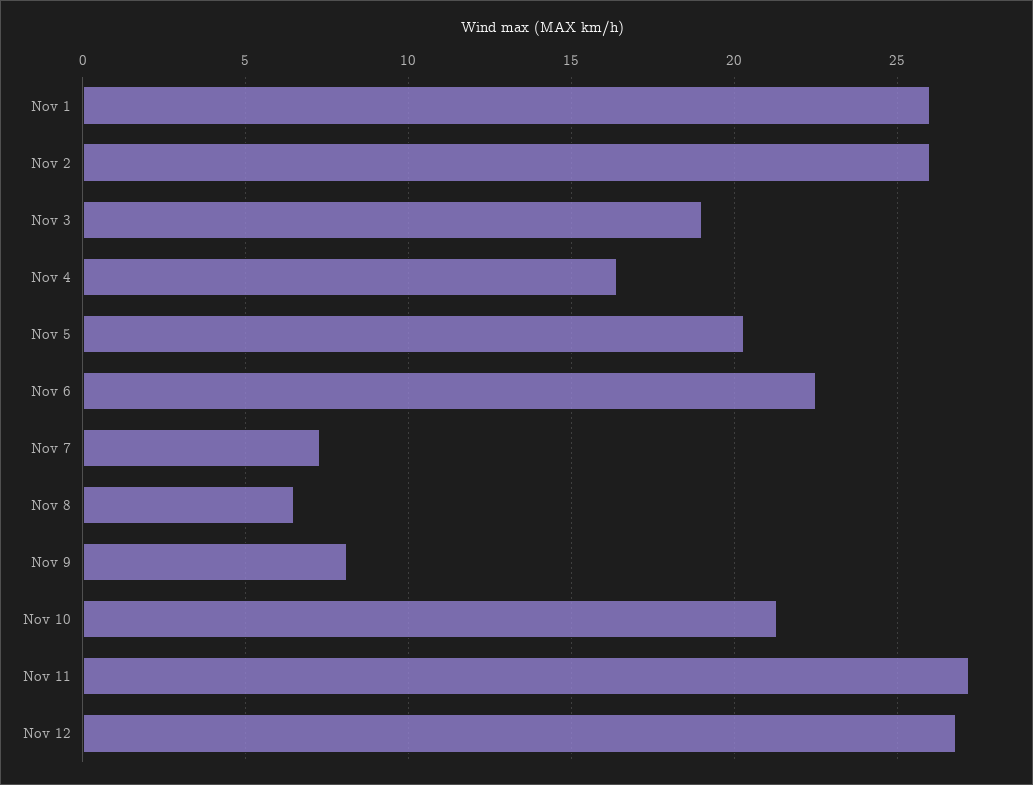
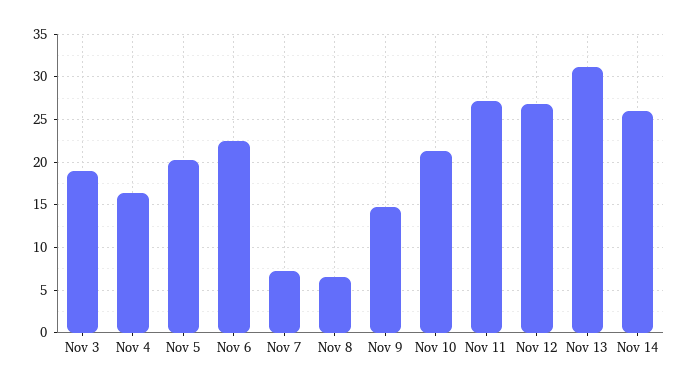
Nov 1: 26 -> none
Nov 2: 26 -> none
Nov 9: 8 -> 15
Nov 13: none -> 31
Nov 14: none -> 26

